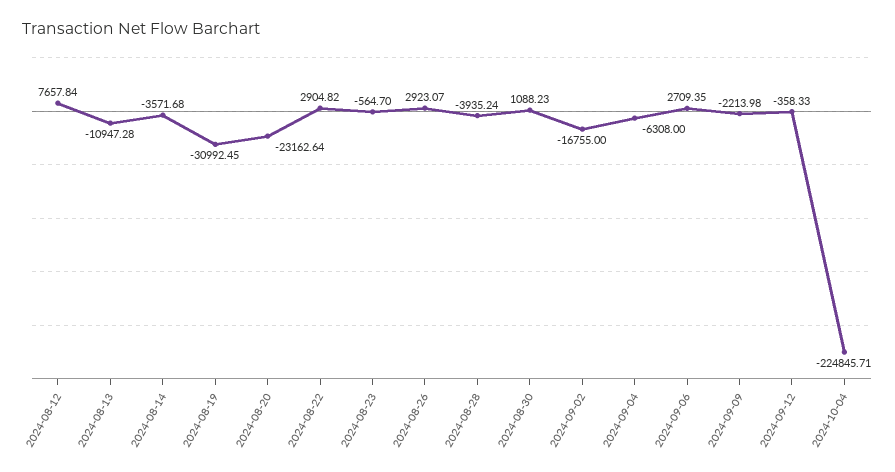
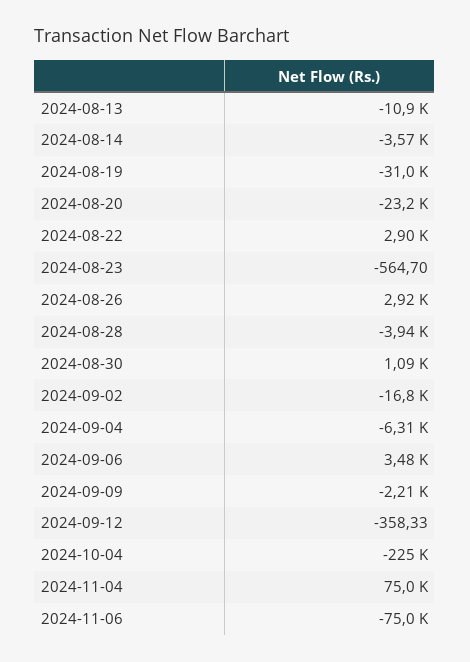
2024-08-12: 7657.84 -> none
2024-09-06: 2709.35 -> 3480
2024-11-04: none -> 75000
2024-11-06: none -> -75000

